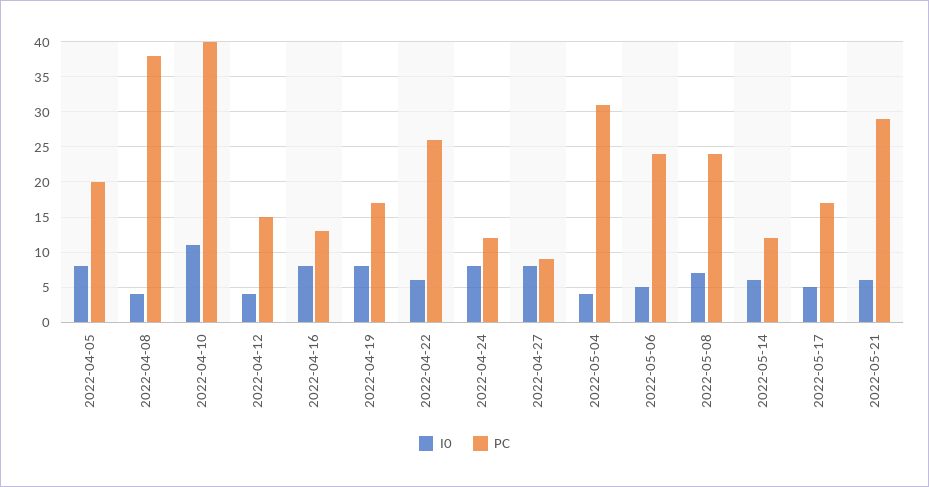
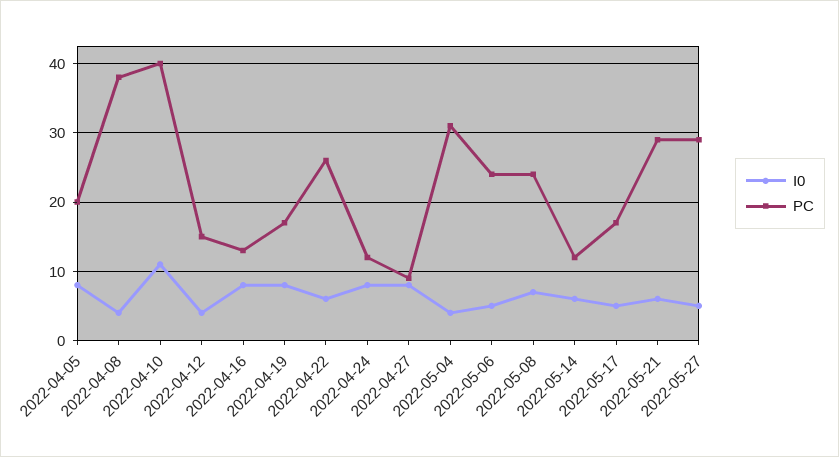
I0, 2022-05-27: none -> 5
PC, 2022-05-27: none -> 29

